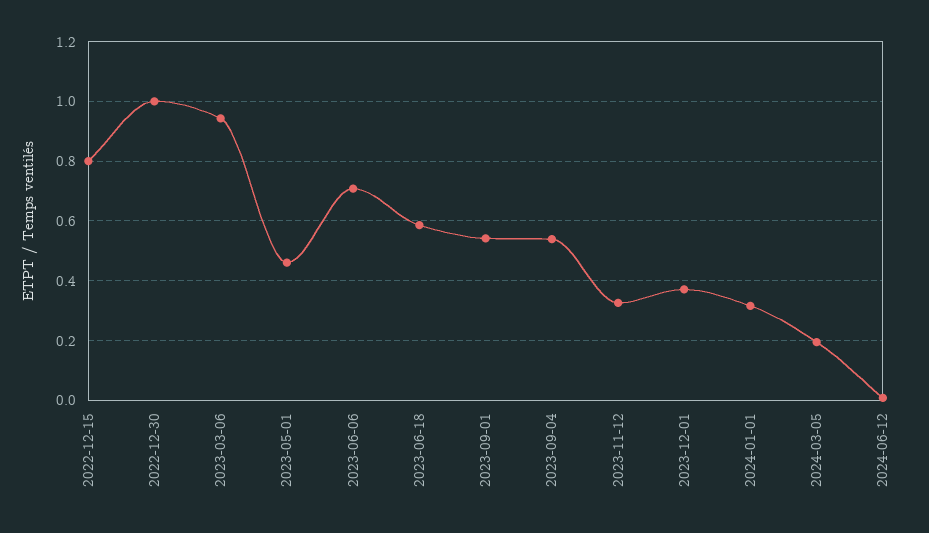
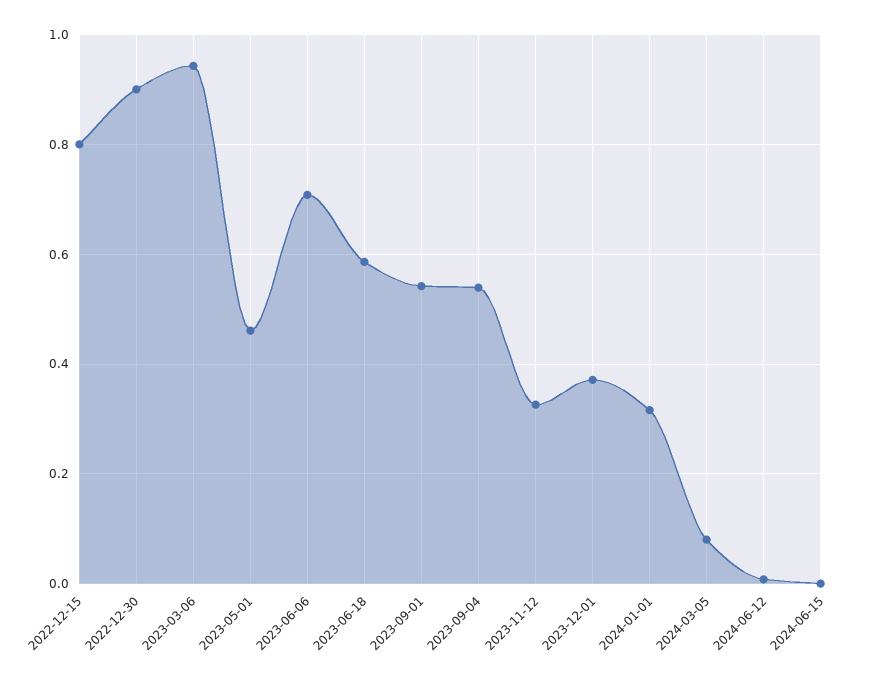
2022-12-30: 1 -> 0.9
2024-03-05: 0.2 -> 0.08
2024-06-15: none -> 0

